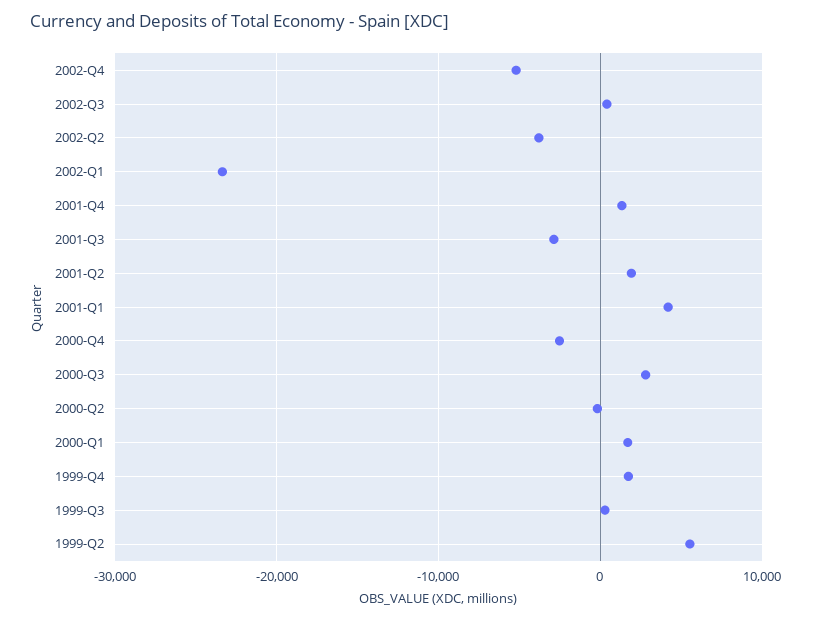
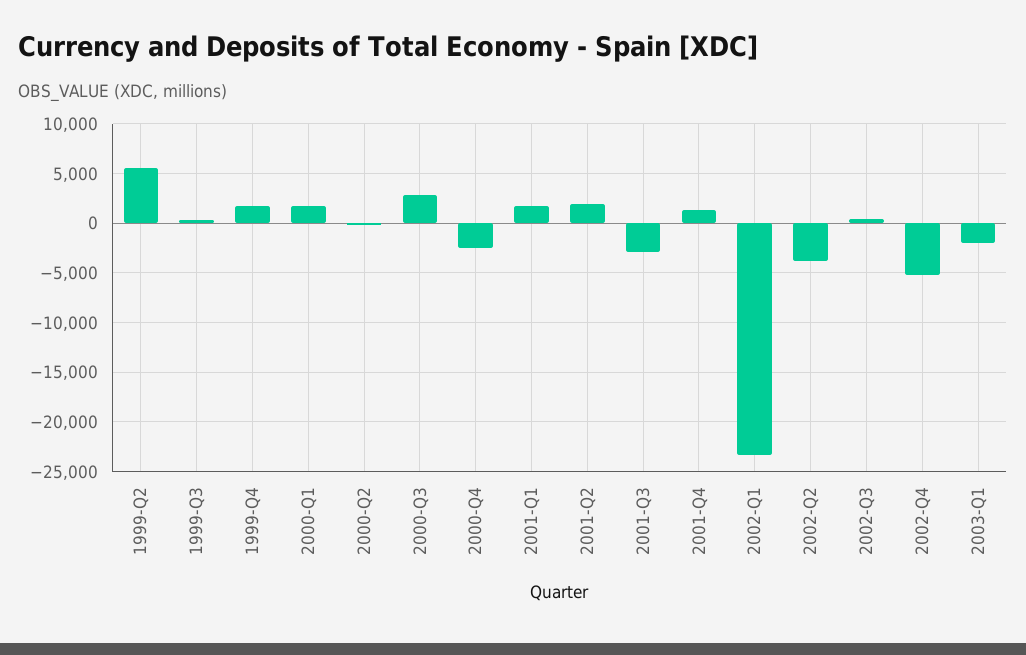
2001-Q1: 4000 -> 2000
2003-Q1: none -> -2000

